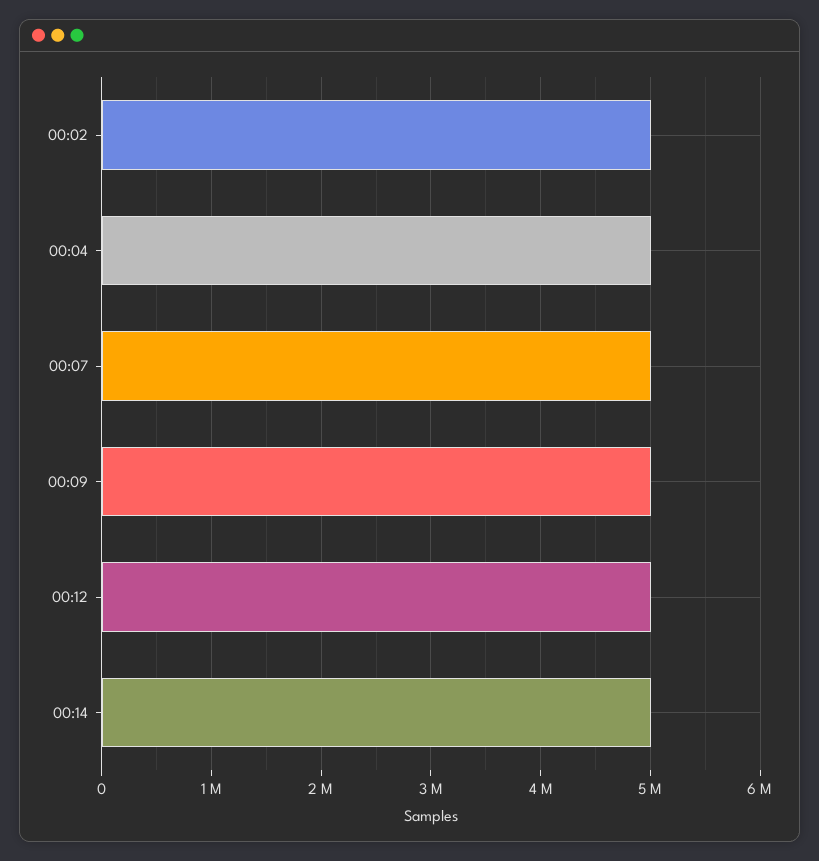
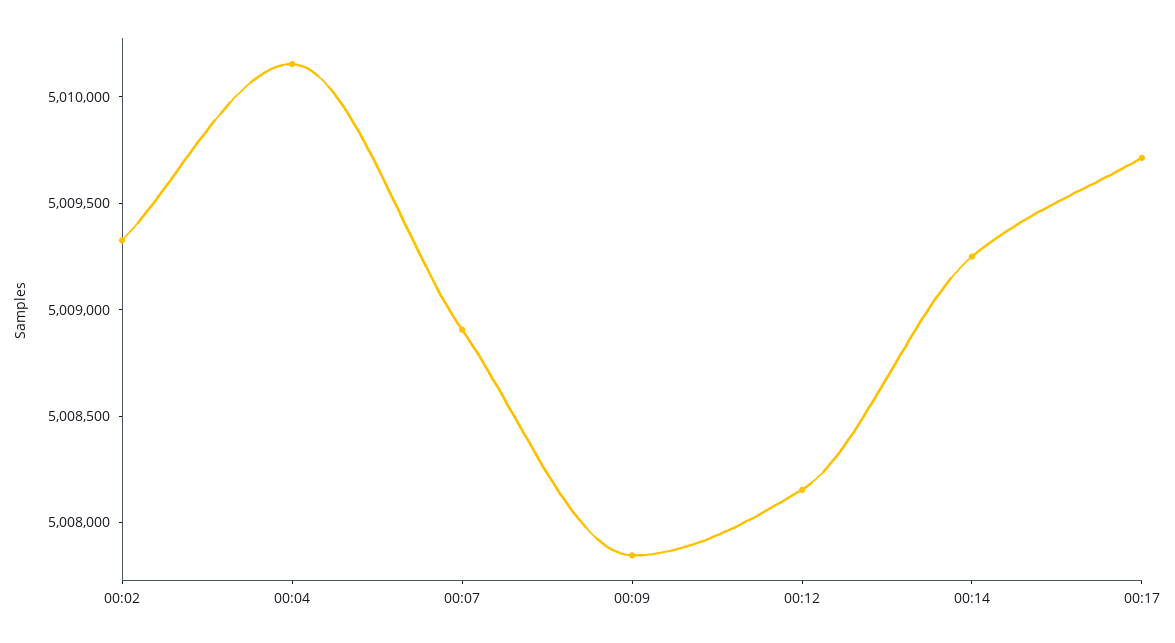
00:17: none -> 5009700

